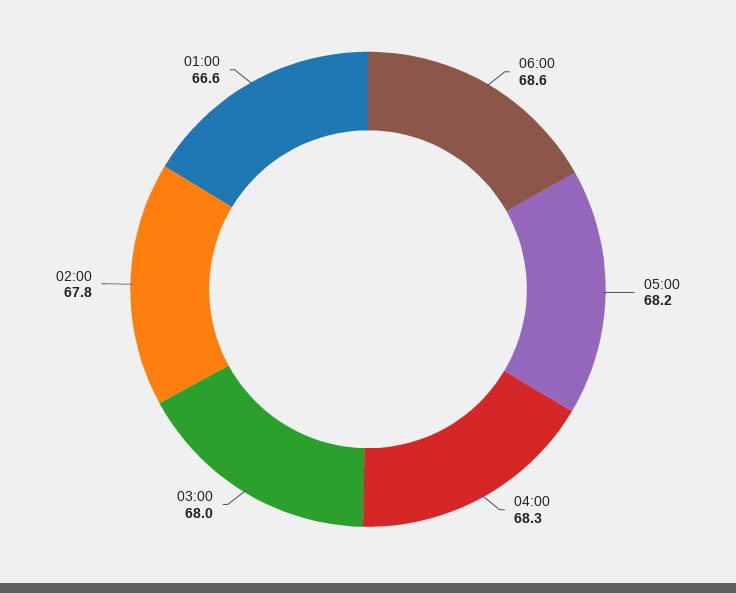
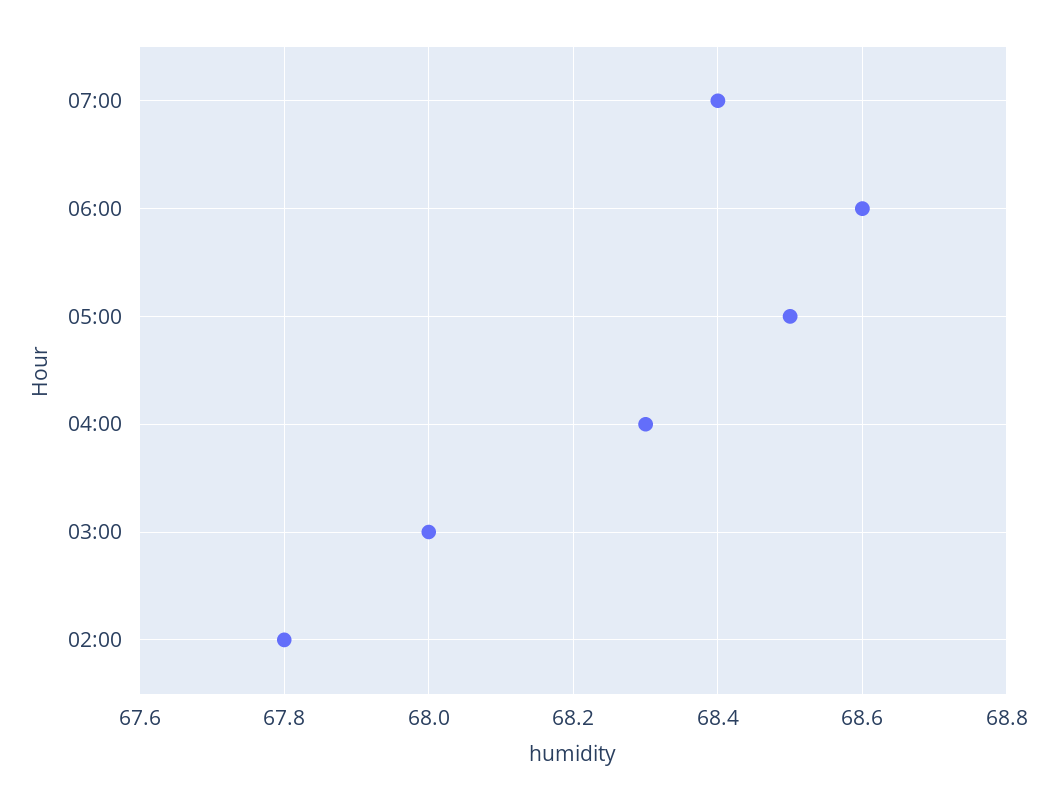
05:00: 68.2 -> 68.5
01:00: 66.6 -> none
07:00: none -> 68.4

